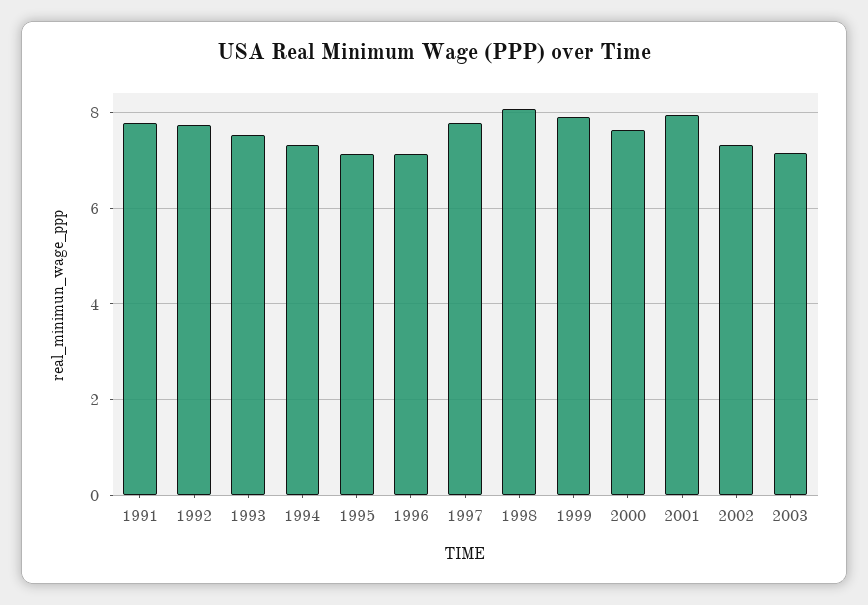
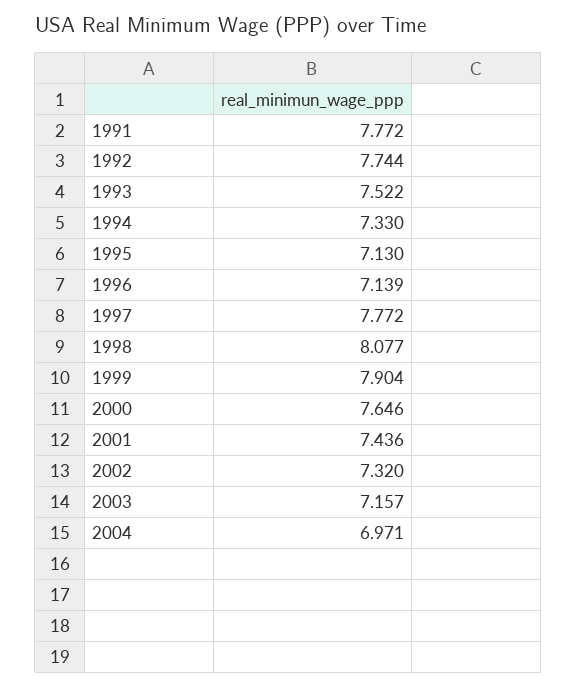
2001: 8 -> 7.436
2004: none -> 6.971

